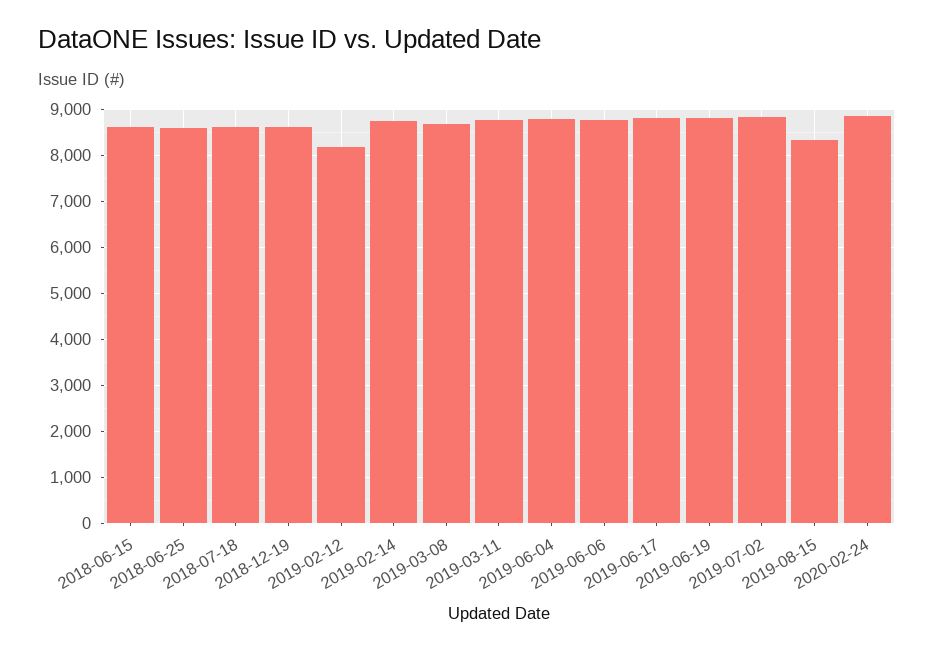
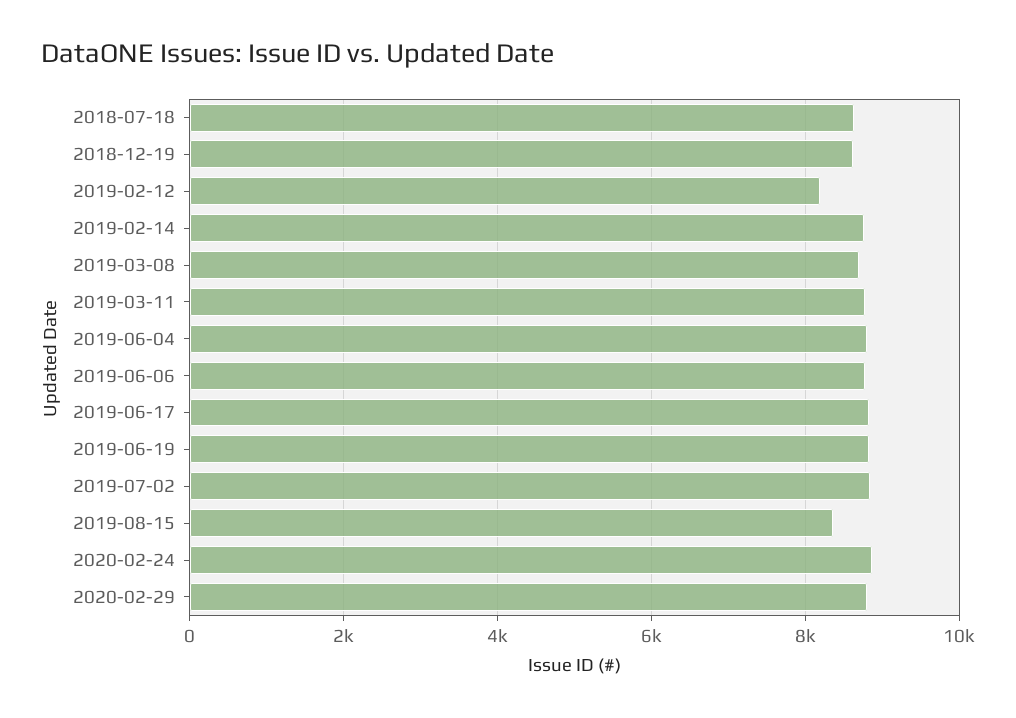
2018-06-15: 8600 -> none
2018-06-25: 8600 -> none
2020-02-29: none -> 8800

